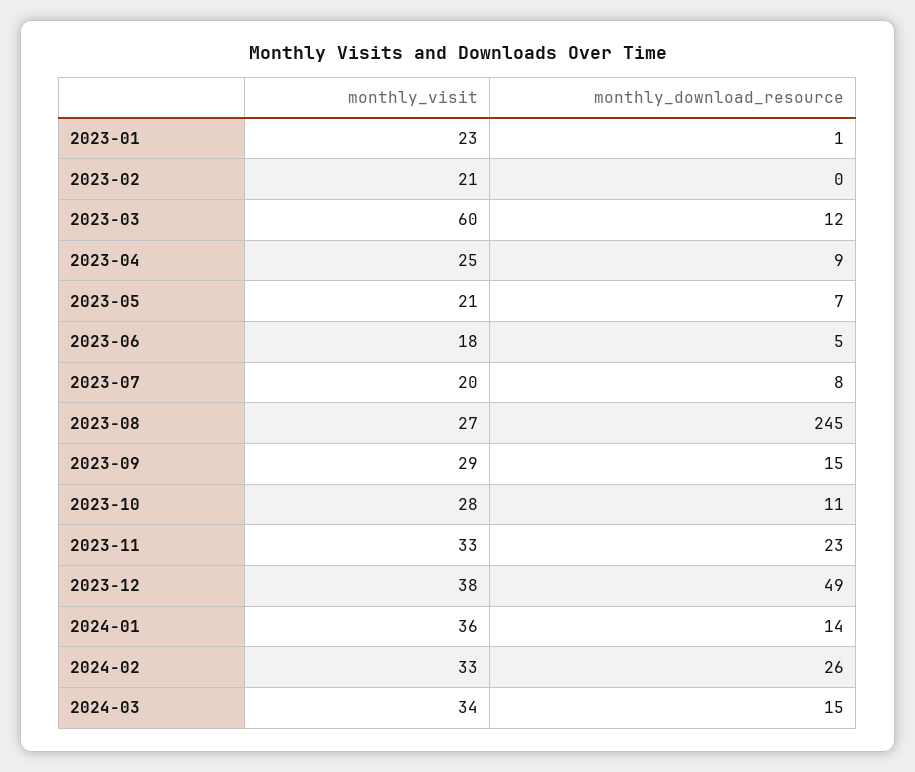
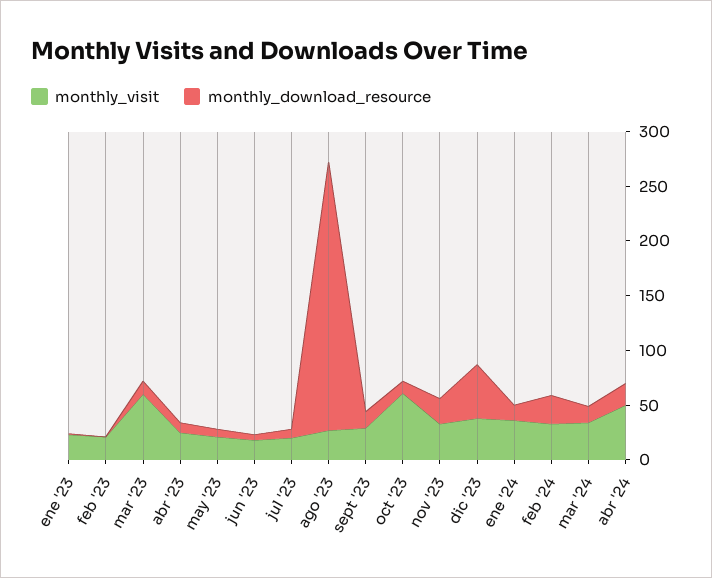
monthly_visit, 2023-10: 28 -> 60
monthly_visit, abr '24: none -> 50
monthly_download_resource, abr '24: none -> 20

